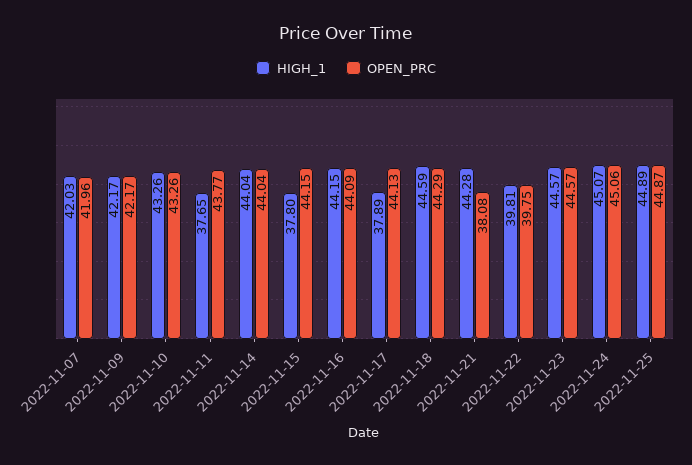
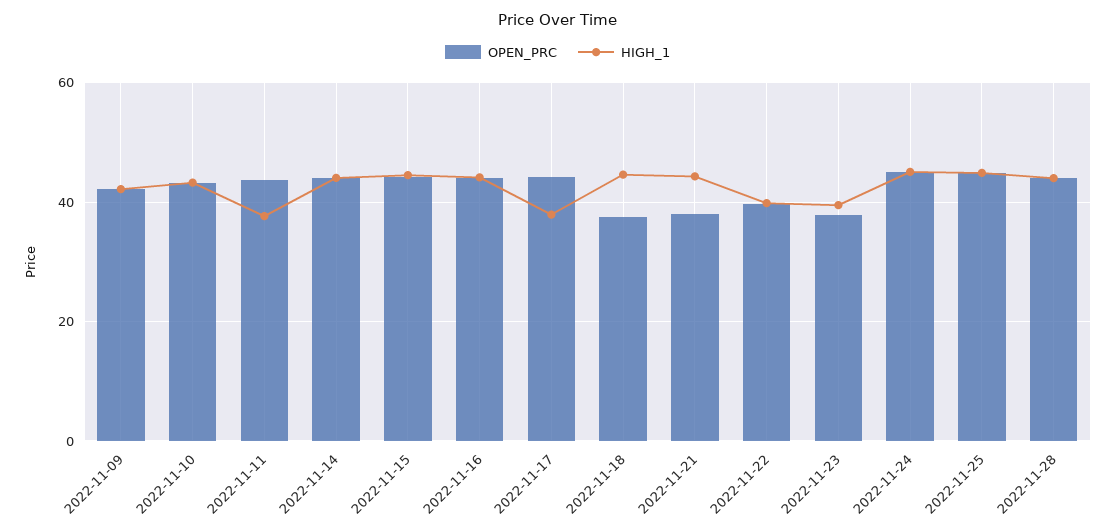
HIGH_1, 2022-11-07: 42.03 -> none
OPEN_PRC, 2022-11-07: 41.96 -> none
HIGH_1, 2022-11-15: 37.8 -> 44
OPEN_PRC, 2022-11-18: 44.29 -> 38
HIGH_1, 2022-11-23: 44.57 -> 40
OPEN_PRC, 2022-11-23: 44.57 -> 38
OPEN_PRC, 2022-11-28: none -> 44
HIGH_1, 2022-11-28: none -> 44

